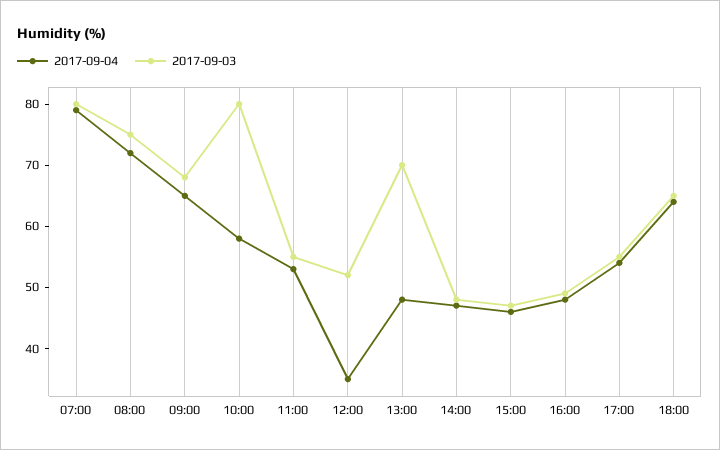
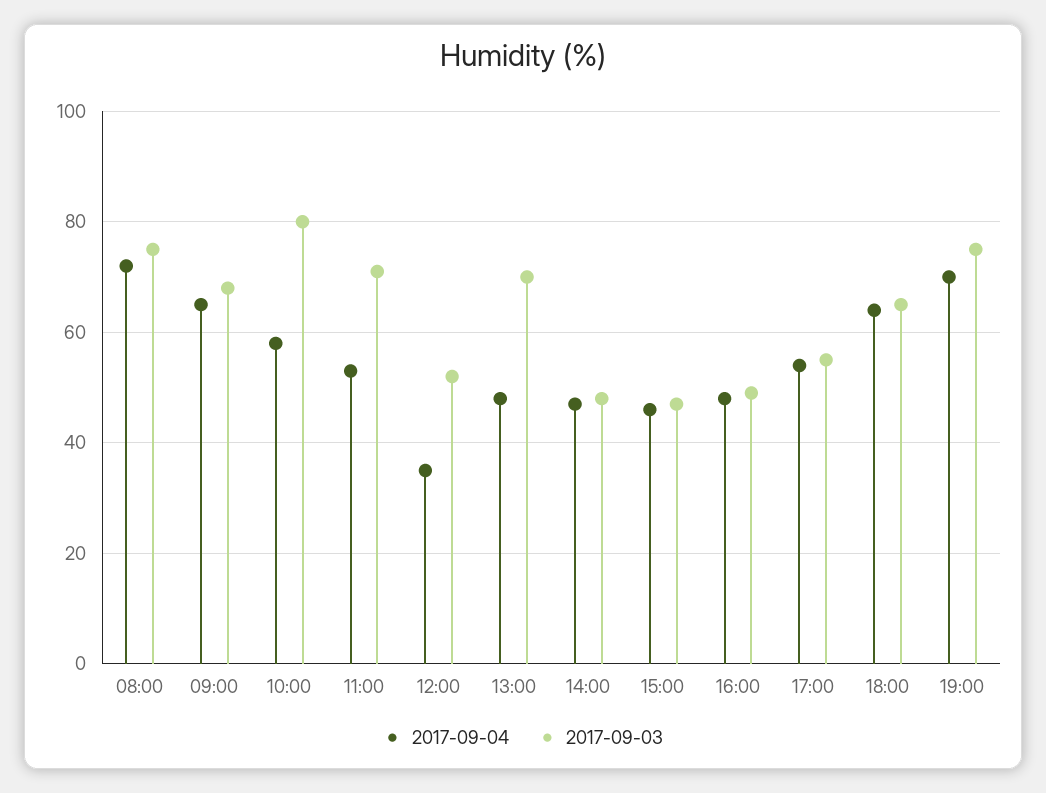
2017-09-04, 07:00: 80 -> none
2017-09-03, 07:00: 80 -> none
2017-09-03, 11:00: 55 -> 70
2017-09-04, 19:00: none -> 70
2017-09-03, 19:00: none -> 75

